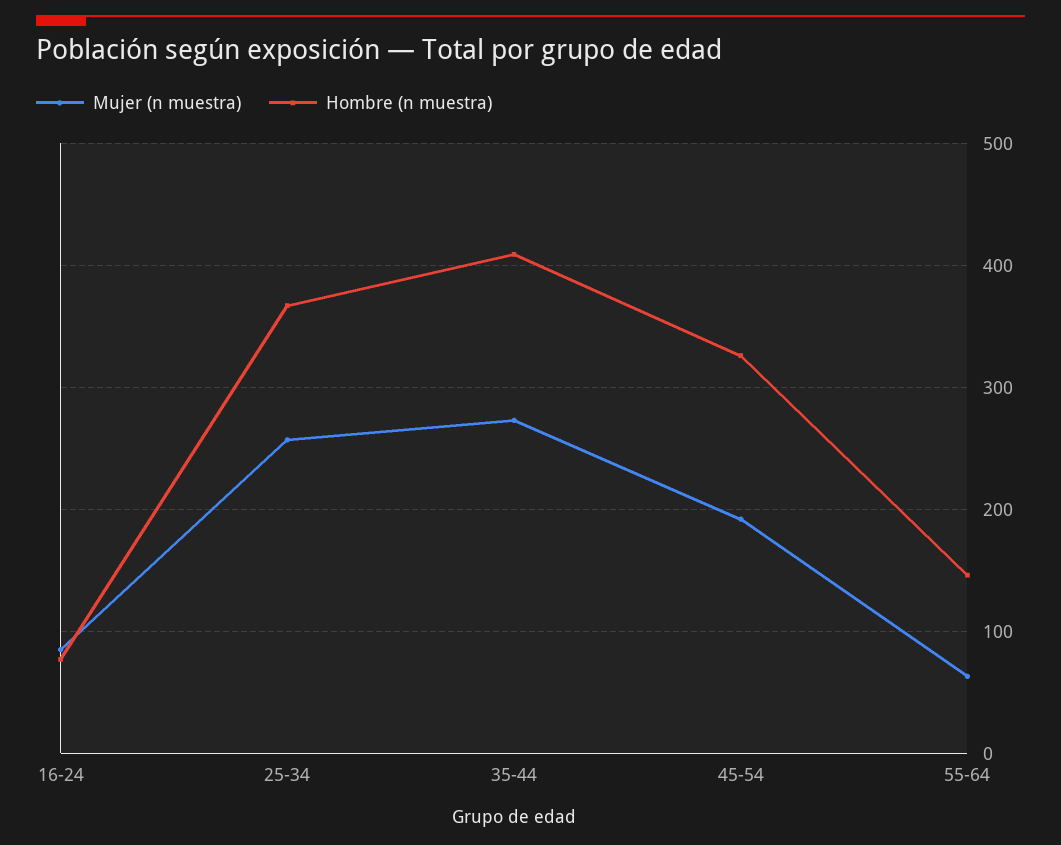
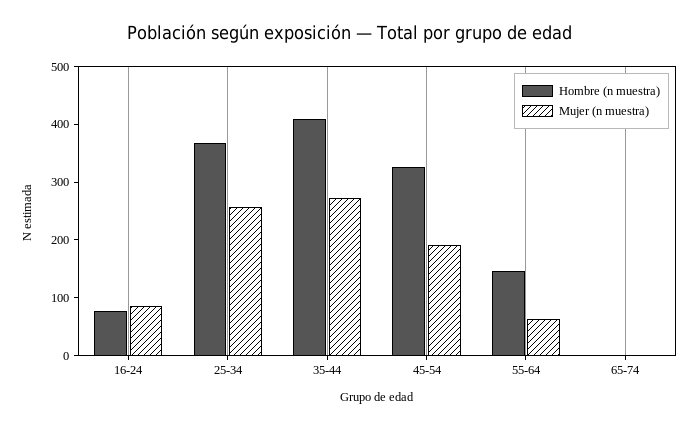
Hombre (n muestra), 65-74: none -> 0
Mujer (n muestra), 65-74: none -> 0

